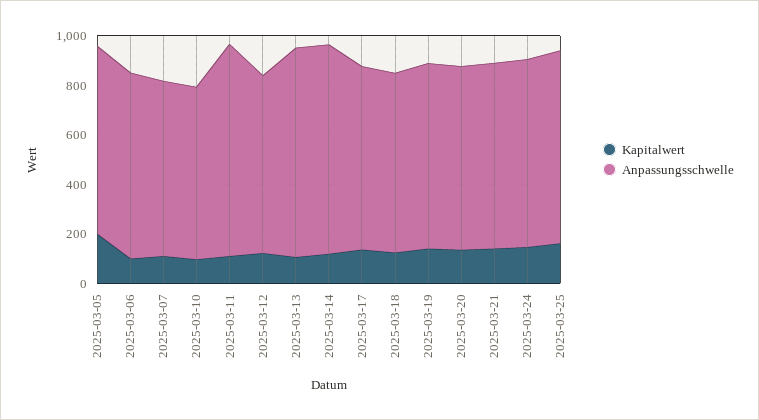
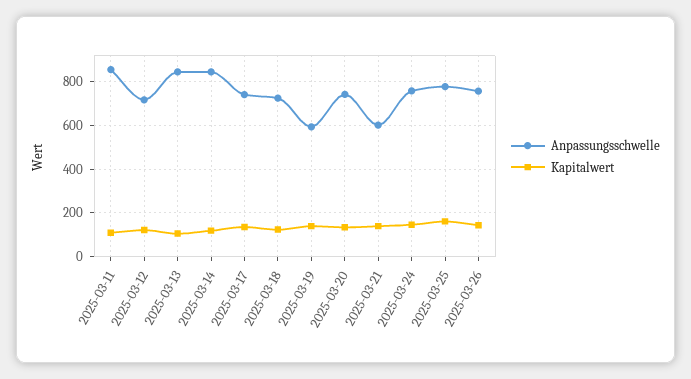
Kapitalwert, 2025-03-05: 200 -> none
Anpassungsschwelle, 2025-03-05: 750 -> none
Kapitalwert, 2025-03-06: 100 -> none
Anpassungsschwelle, 2025-03-06: 750 -> none
Kapitalwert, 2025-03-07: 100 -> none
Anpassungsschwelle, 2025-03-07: 700 -> none
Kapitalwert, 2025-03-10: 100 -> none
Anpassungsschwelle, 2025-03-10: 700 -> none
Anpassungsschwelle, 2025-03-19: 750 -> 600
Anpassungsschwelle, 2025-03-21: 750 -> 600
Anpassungsschwelle, 2025-03-26: none -> 750
Kapitalwert, 2025-03-26: none -> 150

